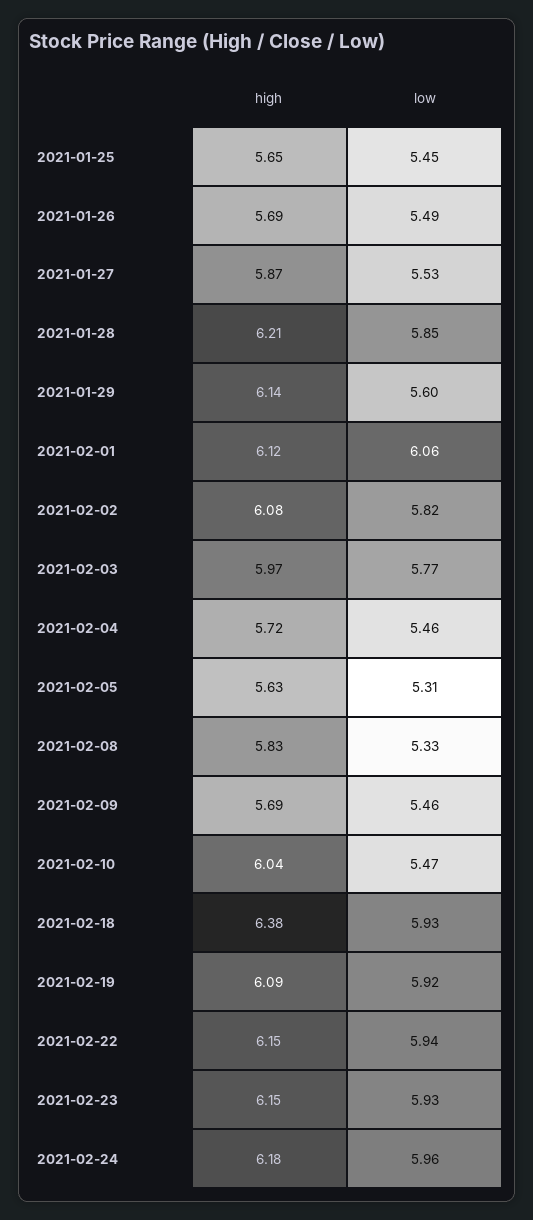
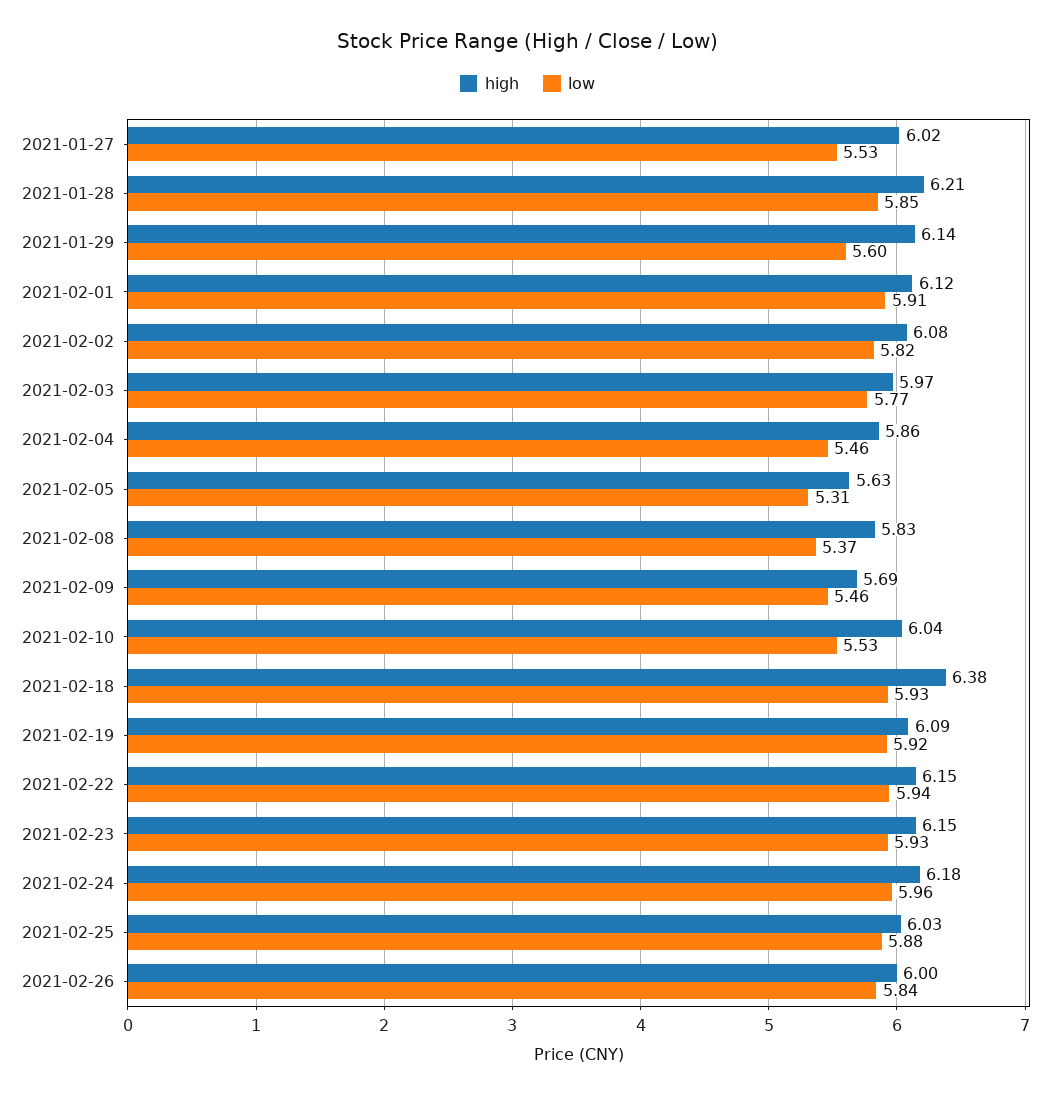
high, 2021-01-25: 5.65 -> none
low, 2021-01-25: 5.45 -> none
high, 2021-01-26: 5.69 -> none
low, 2021-01-26: 5.49 -> none
high, 2021-01-27: 5.87 -> 6.02
low, 2021-02-01: 6.06 -> 5.91
high, 2021-02-04: 5.72 -> 5.86
low, 2021-02-08: 5.33 -> 5.37
low, 2021-02-10: 5.47 -> 5.53
high, 2021-02-25: none -> 6.03
low, 2021-02-25: none -> 5.88
high, 2021-02-26: none -> 6
low, 2021-02-26: none -> 5.84

